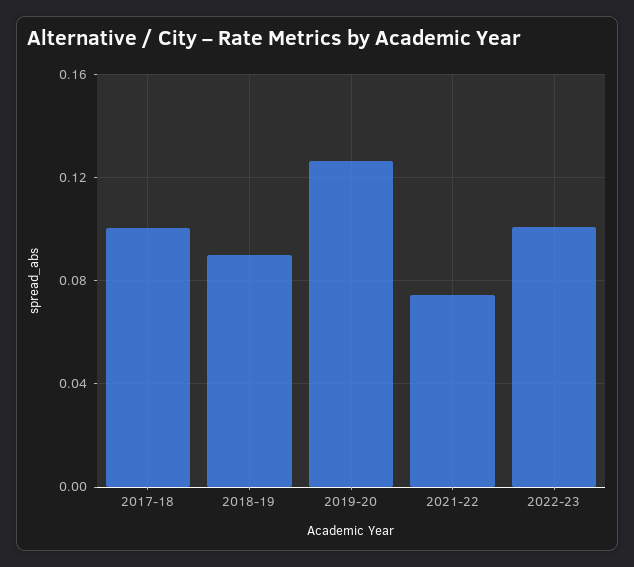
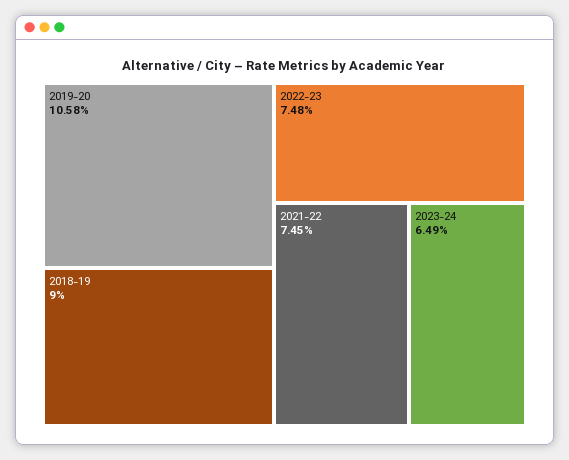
2017-18: 0.1 -> none
2019-20: 0.125 -> 0.1058
2022-23: 0.1 -> 0.0748
2023-24: none -> 0.0649

